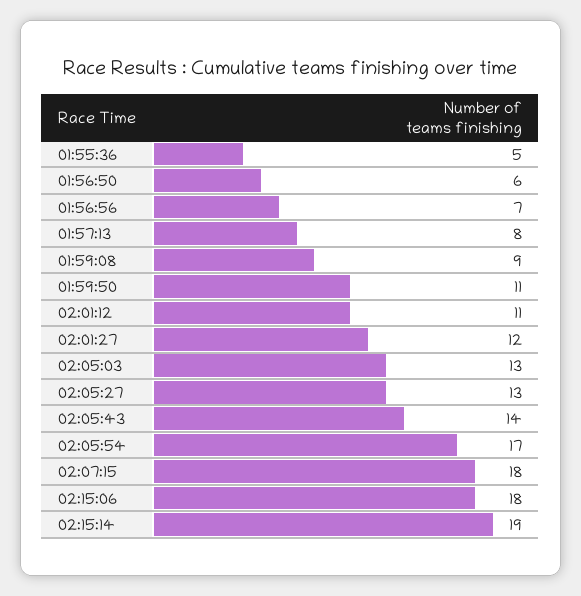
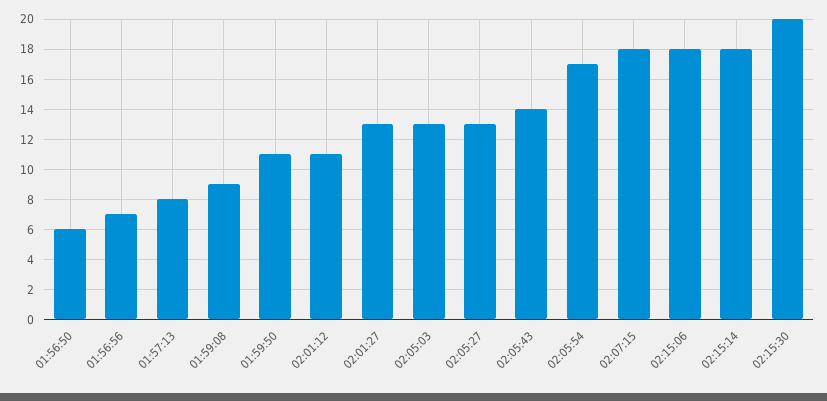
01:55:36: 5 -> none
02:01:27: 12 -> 13
02:15:14: 19 -> 18
02:15:30: none -> 20

